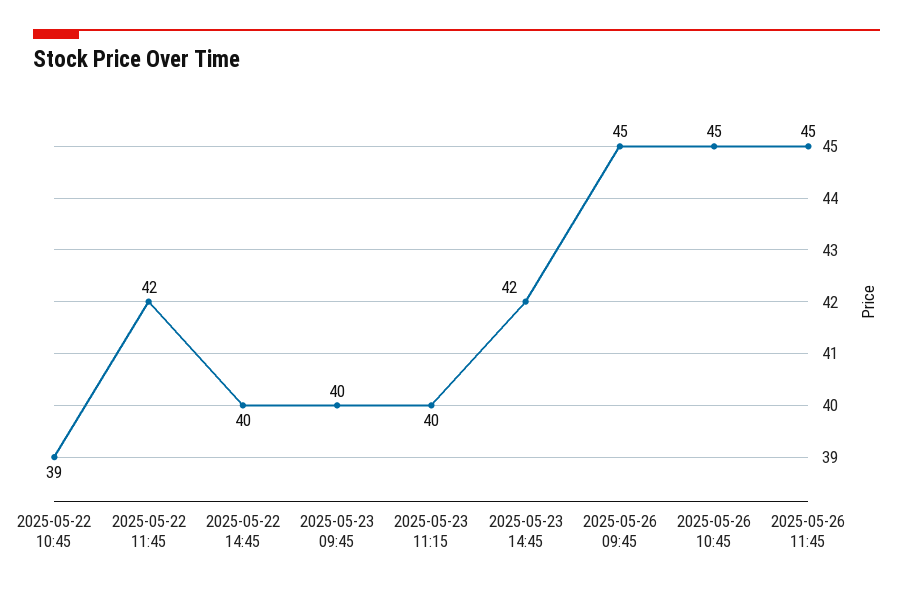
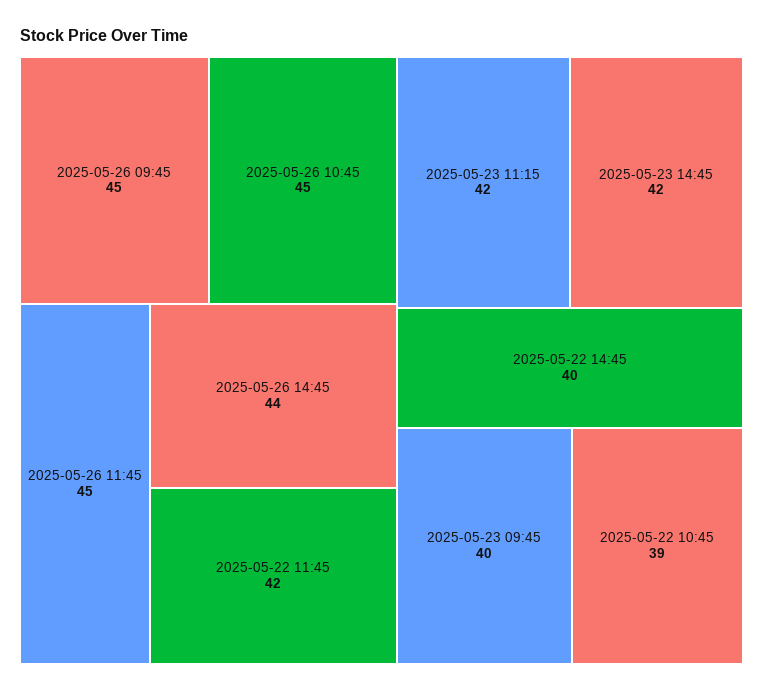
2025-05-23 11:15: 40 -> 42
2025-05-26 14:45: none -> 44

